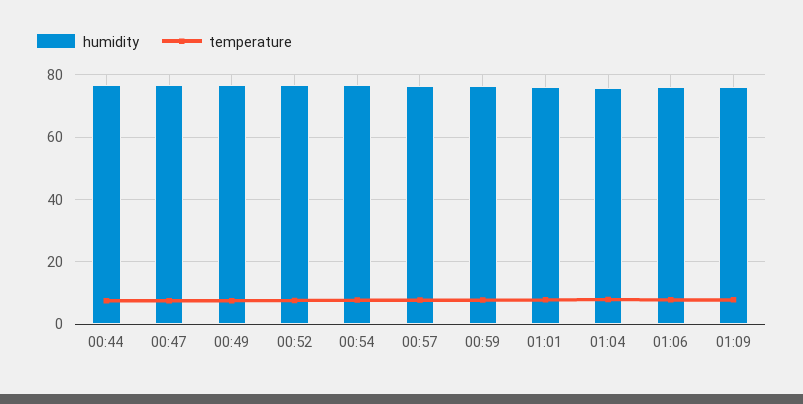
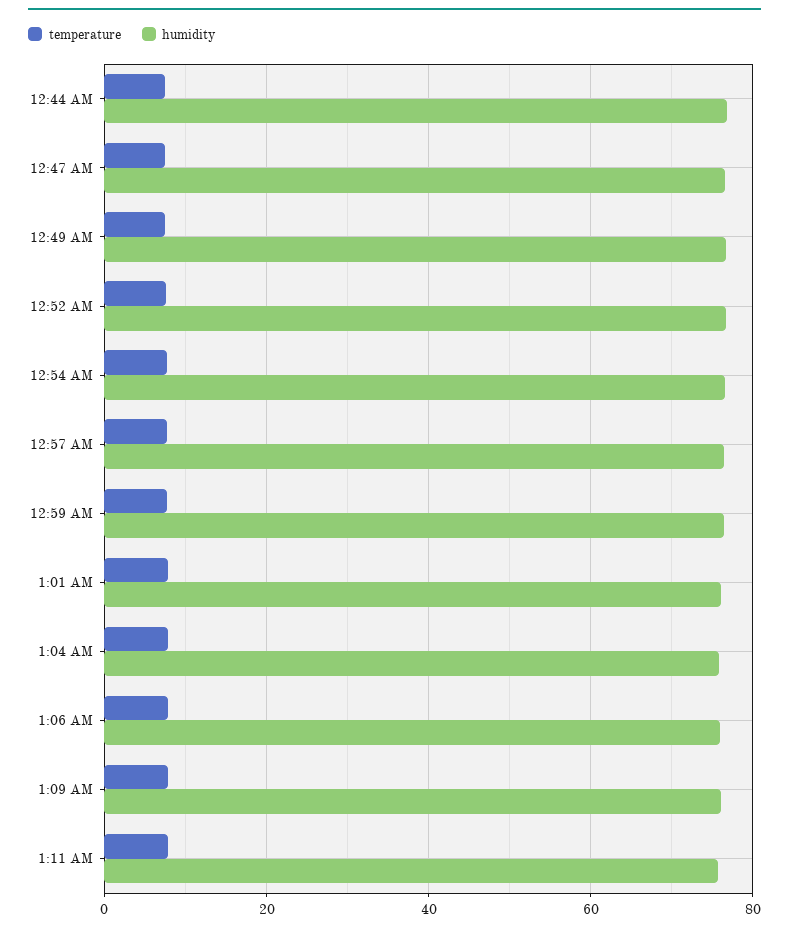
temperature, 1:11 AM: none -> 8
humidity, 1:11 AM: none -> 76

